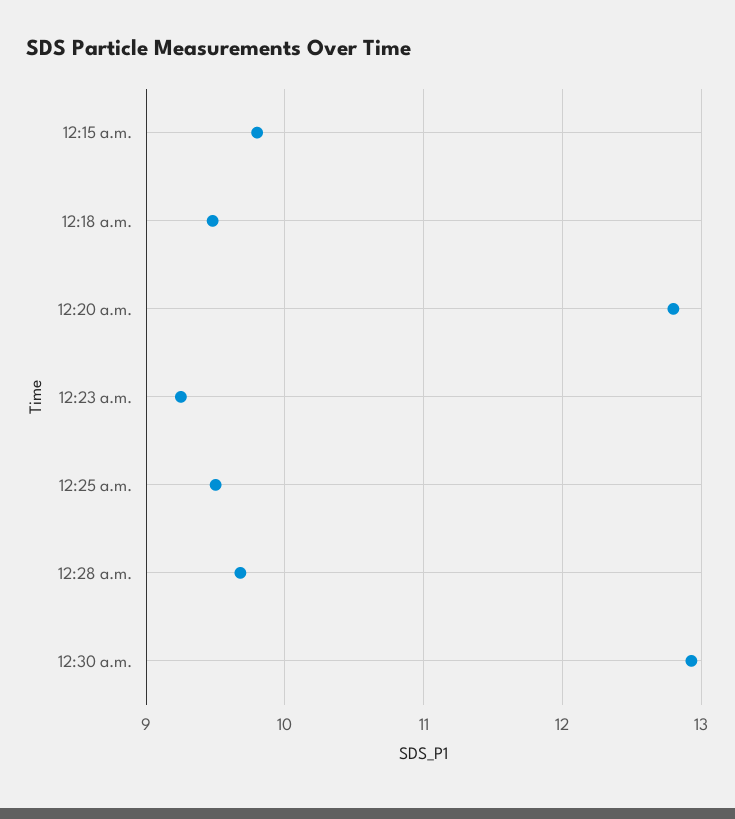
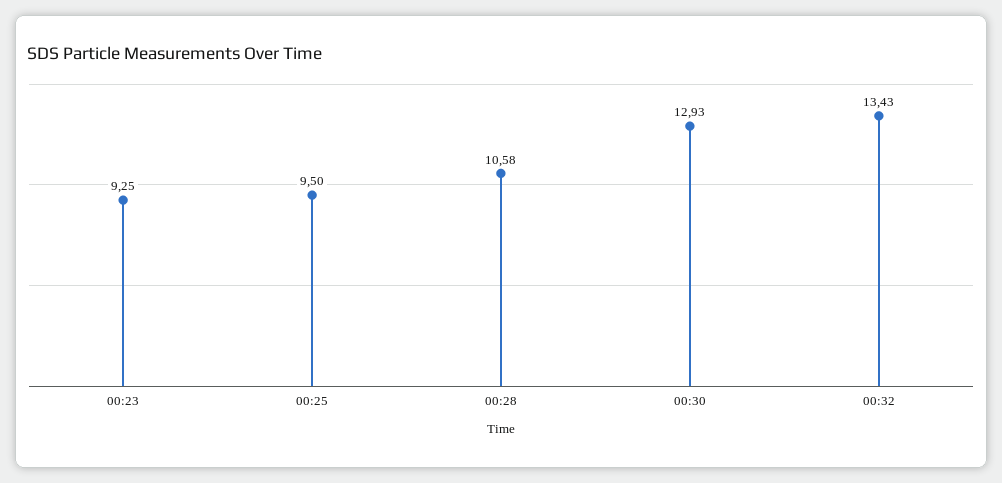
12:15 a.m.: 9.8 -> none
12:18 a.m.: 9.5 -> none
12:20 a.m.: 12.8 -> none
12:28 a.m.: 9.7 -> 10.58
00:32: none -> 13.43

